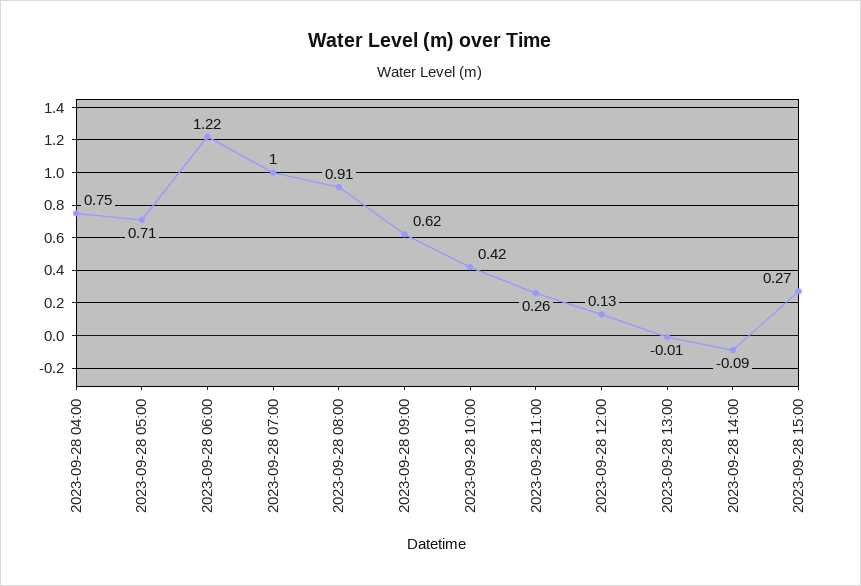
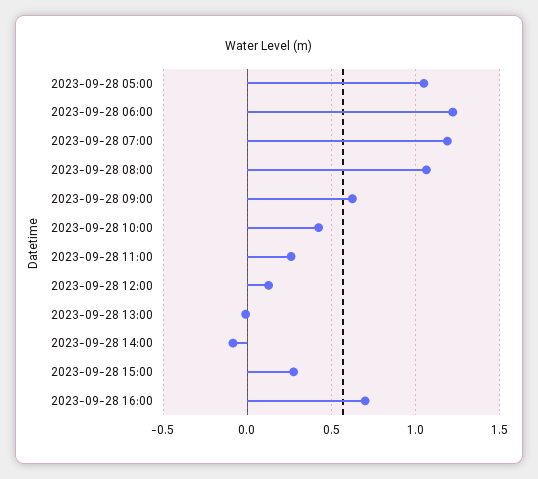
2023-09-28 04:00: 0.75 -> none
2023-09-28 05:00: 0.71 -> 1.05
2023-09-28 07:00: 1 -> 1.2
2023-09-28 08:00: 0.91 -> 1.05
2023-09-28 16:00: none -> 0.7

